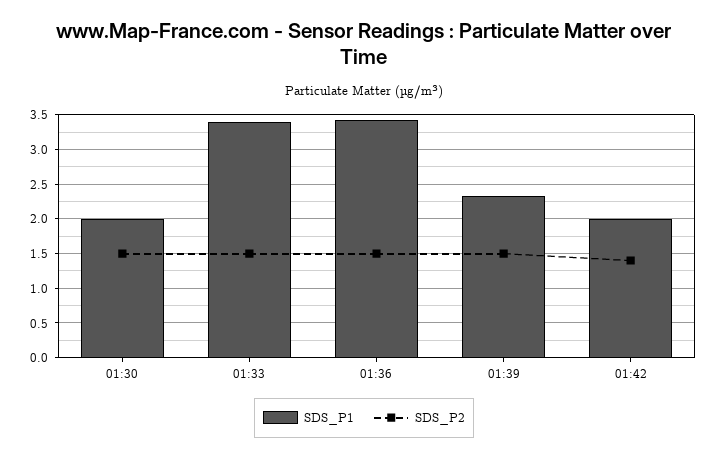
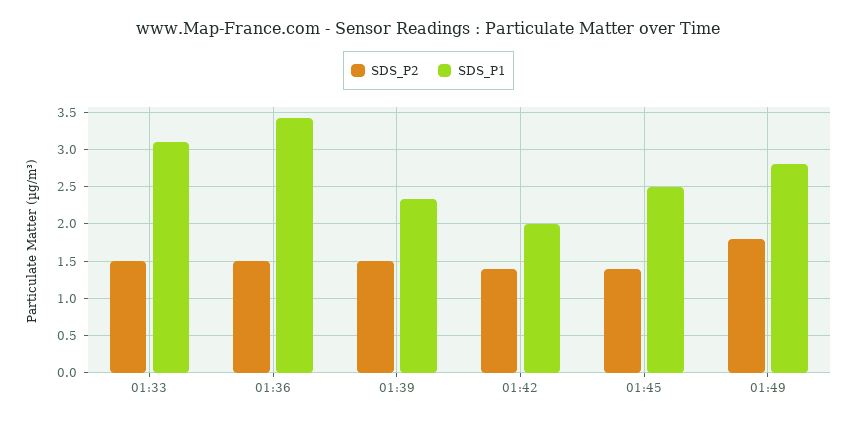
SDS_P1, 01:30: 2 -> none
SDS_P2, 01:30: 1.5 -> none
SDS_P1, 01:33: 3.4 -> 3.1
SDS_P2, 01:45: none -> 1.4
SDS_P1, 01:45: none -> 2.5
SDS_P2, 01:49: none -> 1.8
SDS_P1, 01:49: none -> 2.8

